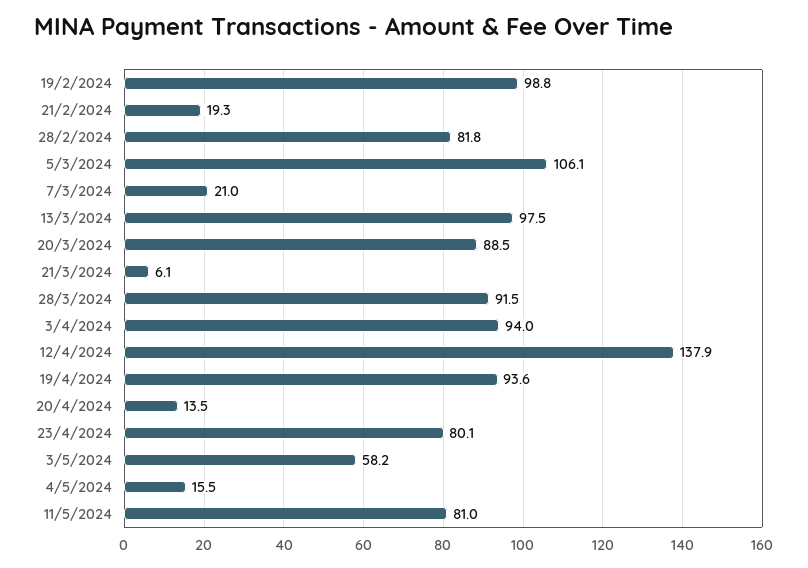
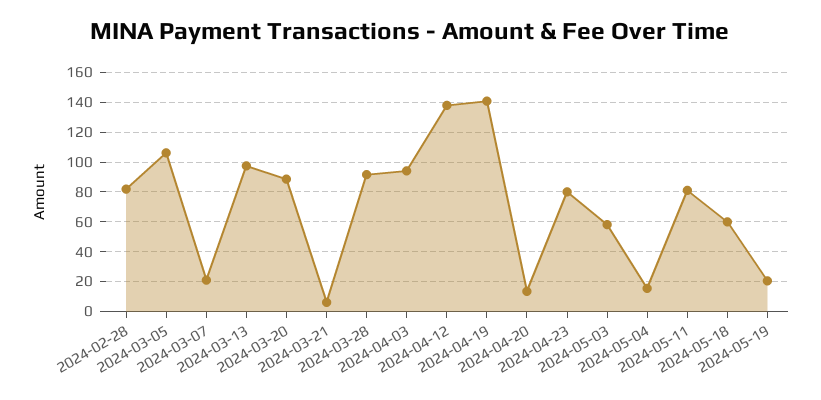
19/2/2024: 98.8 -> none
21/2/2024: 19.3 -> none
19/4/2024: 93.6 -> 140
2024-05-18: none -> 60
2024-05-19: none -> 20

